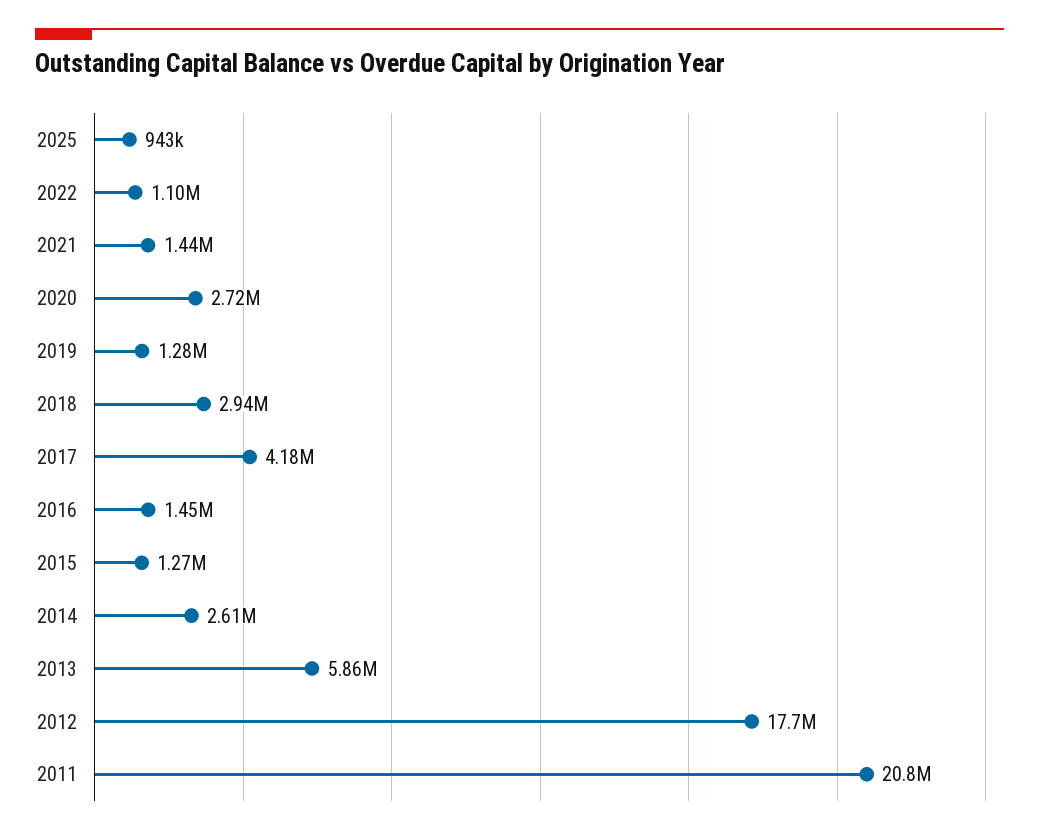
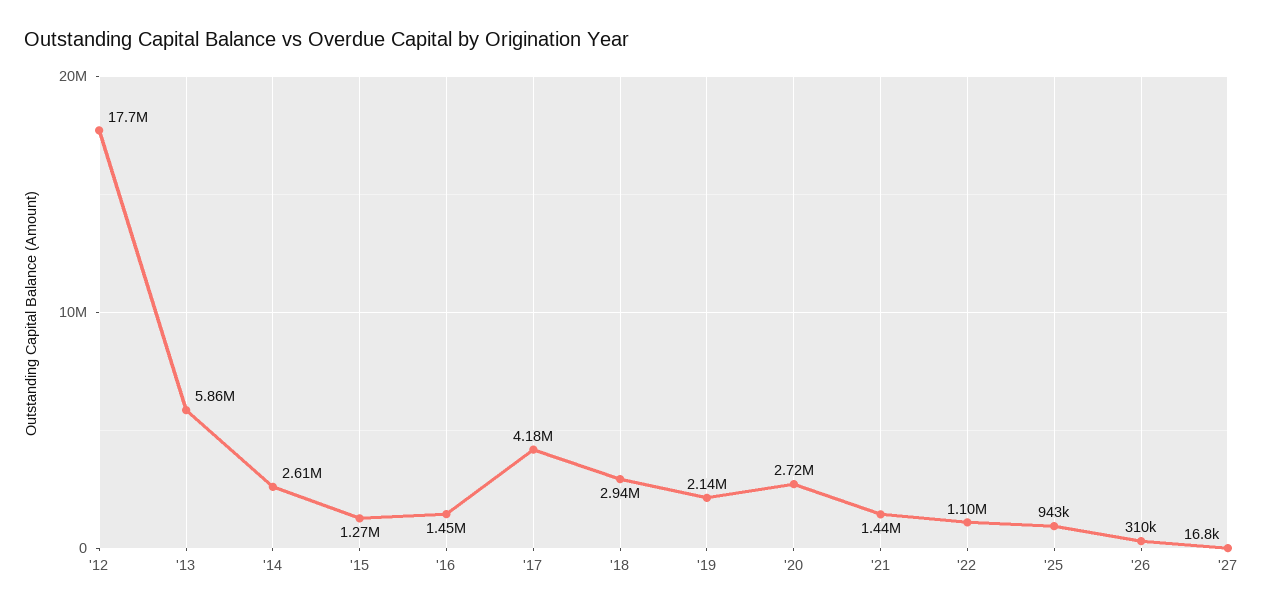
2019: 1280000 -> 2140000
2011: 20800000 -> none
'26: none -> 310000
'27: none -> 16800

